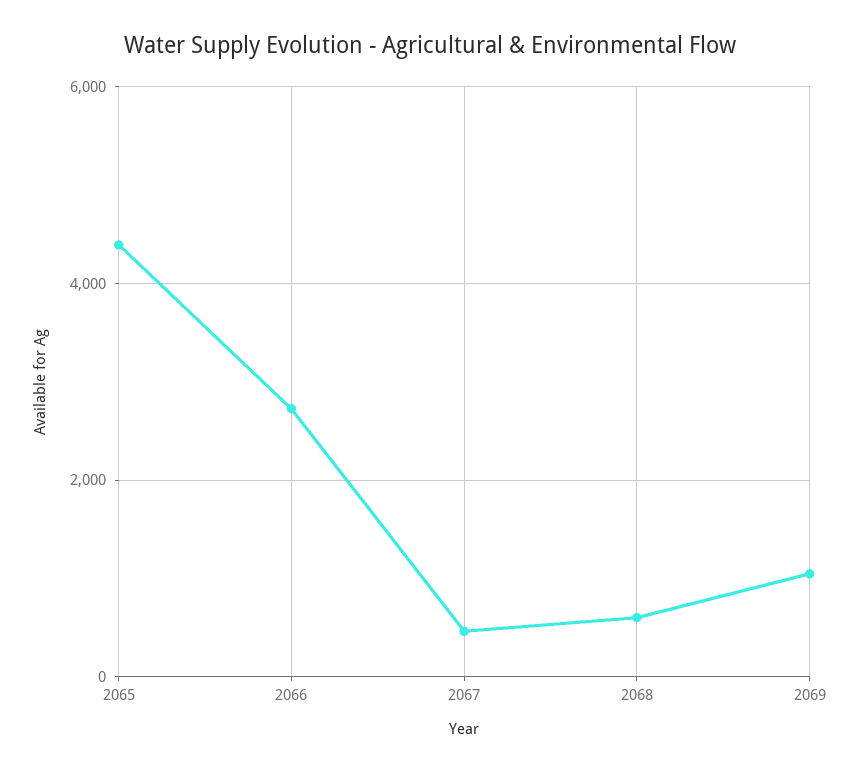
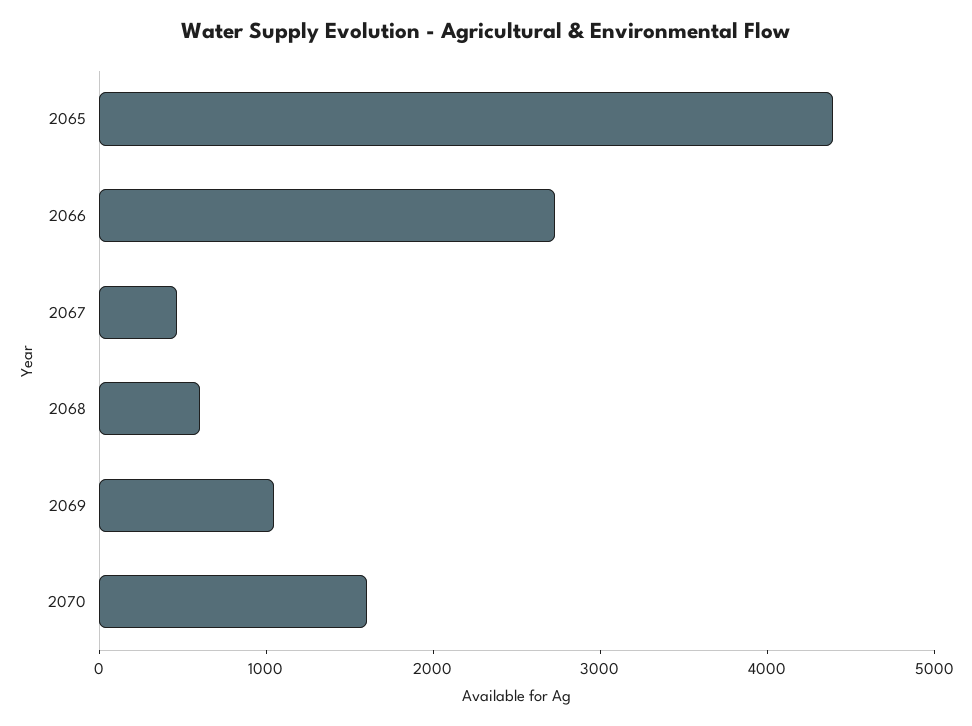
2070: none -> 1600

